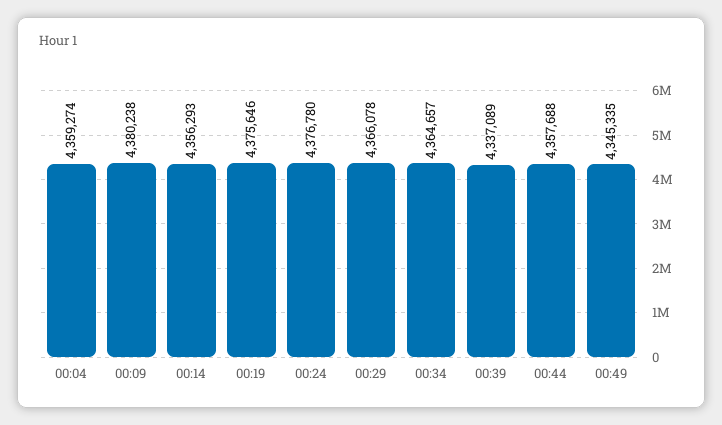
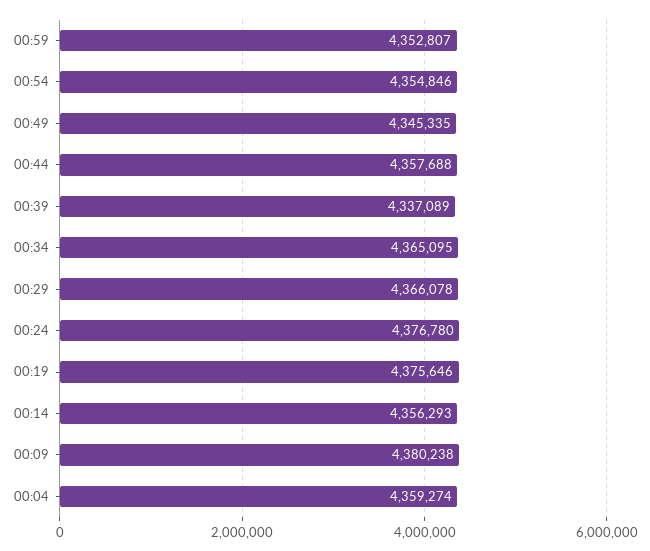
00:34: 4364657 -> 4365095
00:59: none -> 4352807
00:54: none -> 4354846

